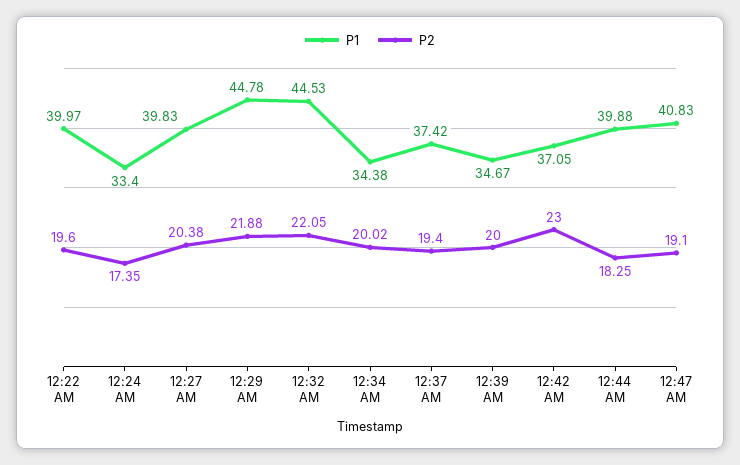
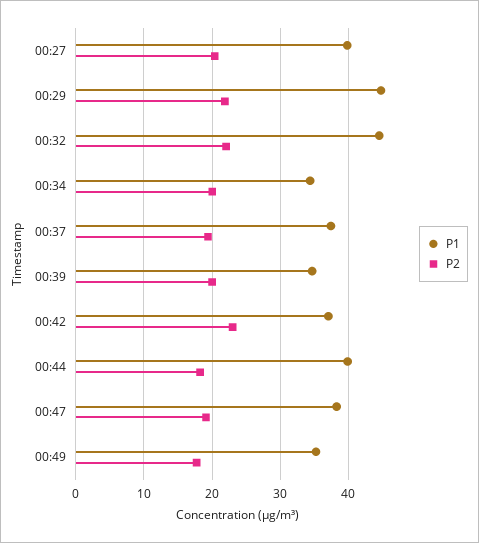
P1, 12:22 AM: 39.97 -> none
P2, 12:22 AM: 19.6 -> none
P1, 12:24 AM: 33.4 -> none
P2, 12:24 AM: 17.35 -> none
P1, 12:47 AM: 40.83 -> 38
P1, 00:49: none -> 35
P2, 00:49: none -> 18

